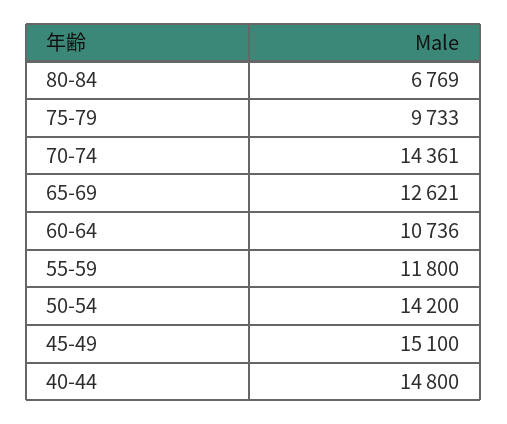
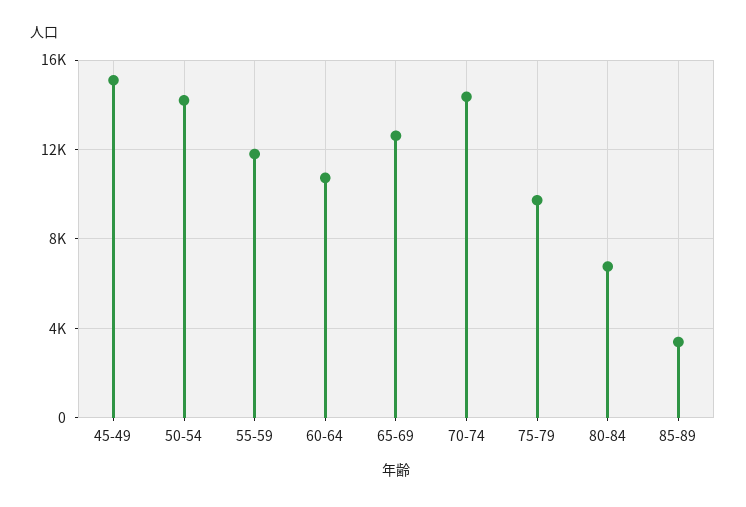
40-44: 14800 -> none
85-89: none -> 3500

